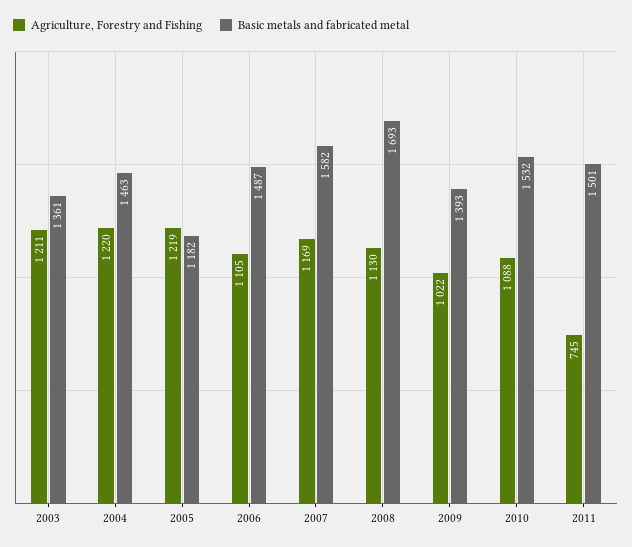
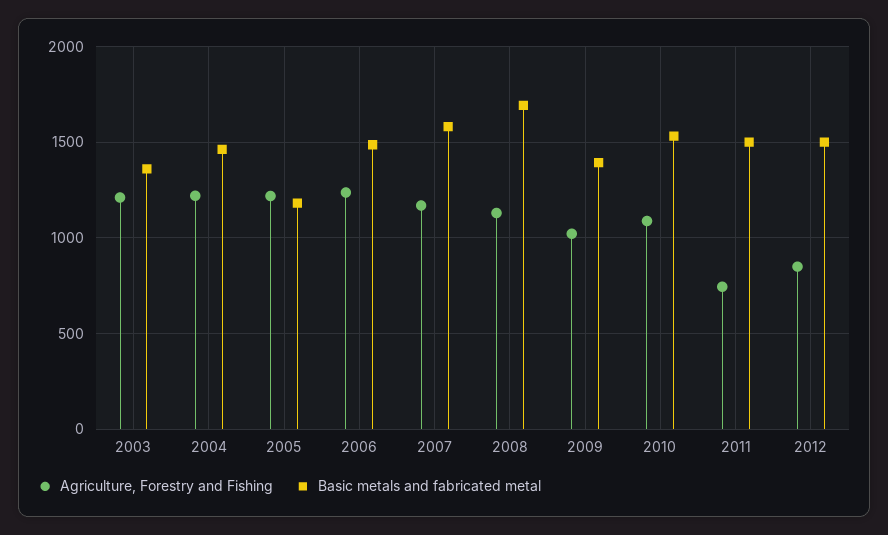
Agriculture, Forestry and Fishing, 2006: 1105 -> 1250
Agriculture, Forestry and Fishing, 2012: none -> 850
Basic metals and fabricated metal, 2012: none -> 1500

